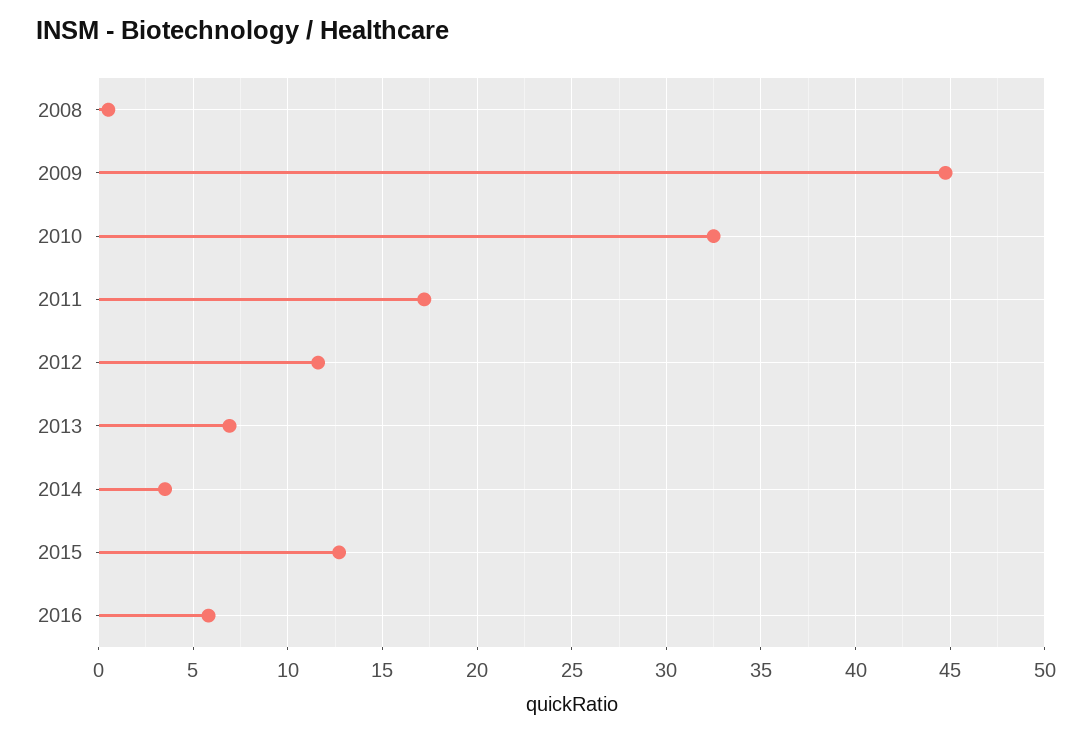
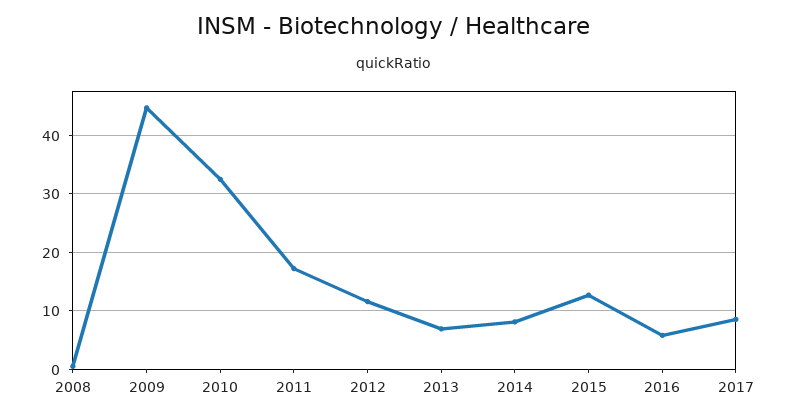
2014: 3.5 -> 8
2017: none -> 8

